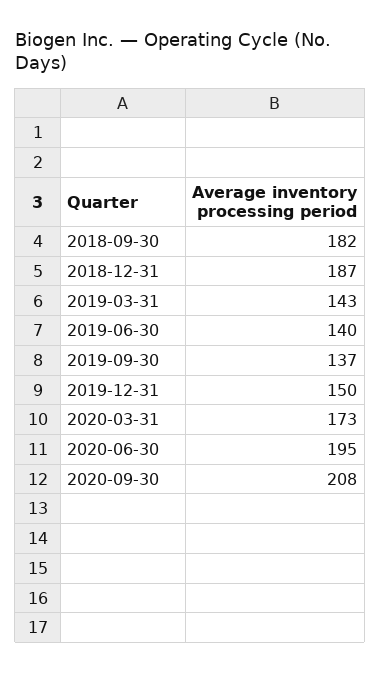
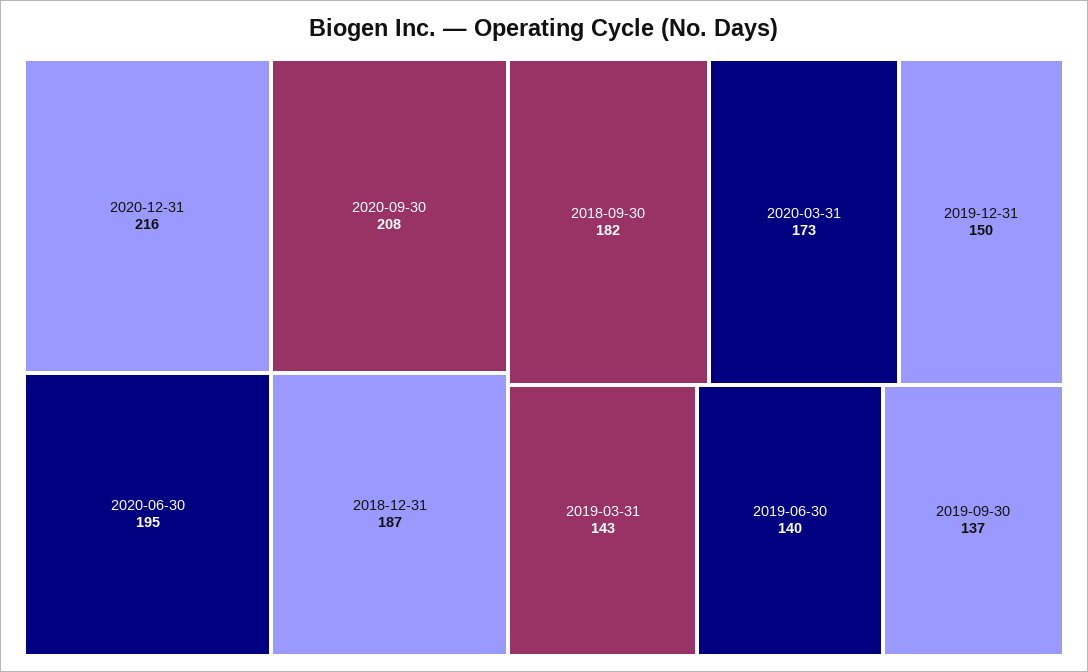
2020-12-31: none -> 216

